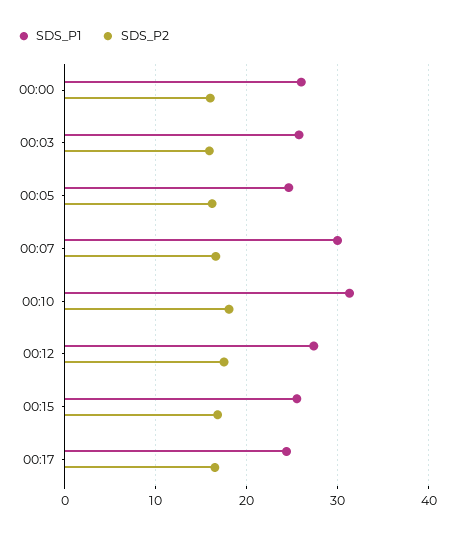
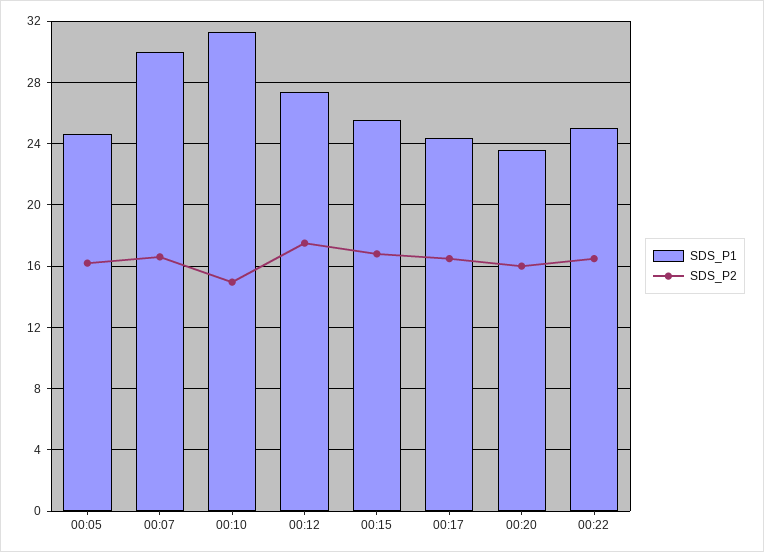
SDS_P1, 00:00: 26 -> none
SDS_P2, 00:00: 16 -> none
SDS_P1, 00:03: 26 -> none
SDS_P2, 00:03: 16 -> none
SDS_P2, 00:10: 18 -> 15
SDS_P1, 00:20: none -> 23.5
SDS_P2, 00:20: none -> 16
SDS_P1, 00:22: none -> 25
SDS_P2, 00:22: none -> 16.5

